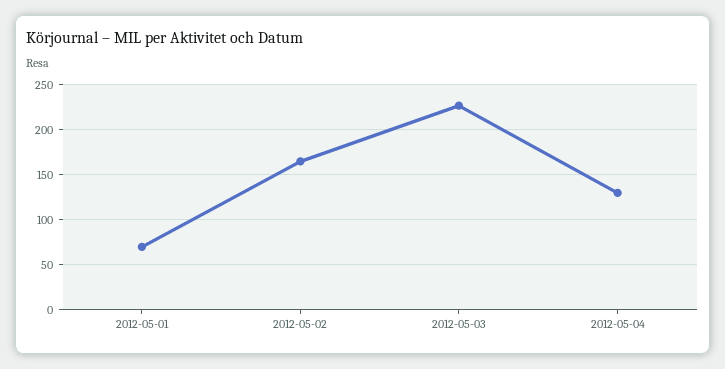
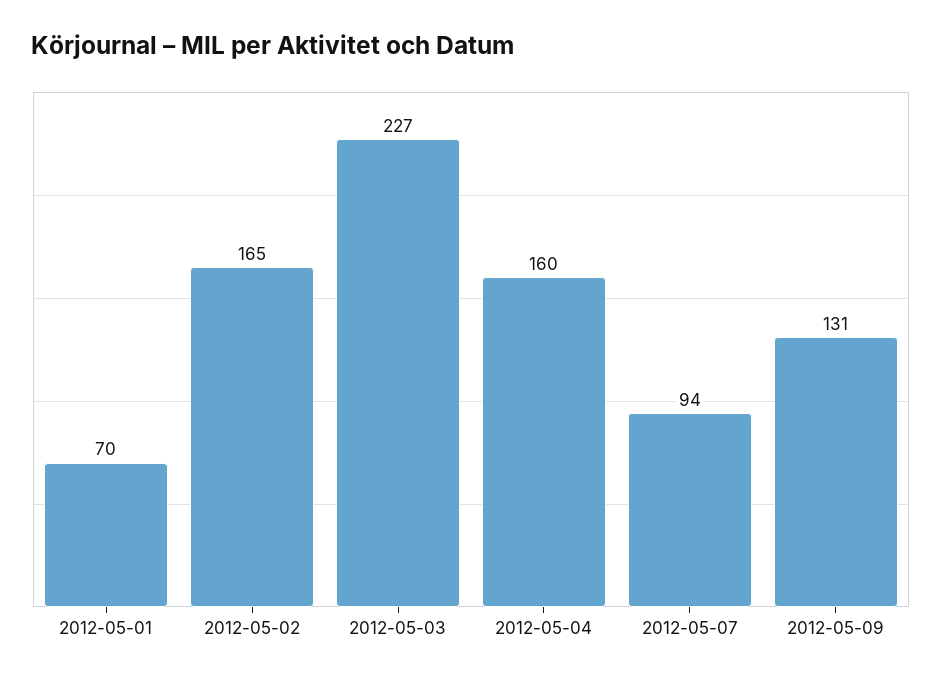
2012-05-04: 130 -> 160
2012-05-07: none -> 94
2012-05-09: none -> 131

